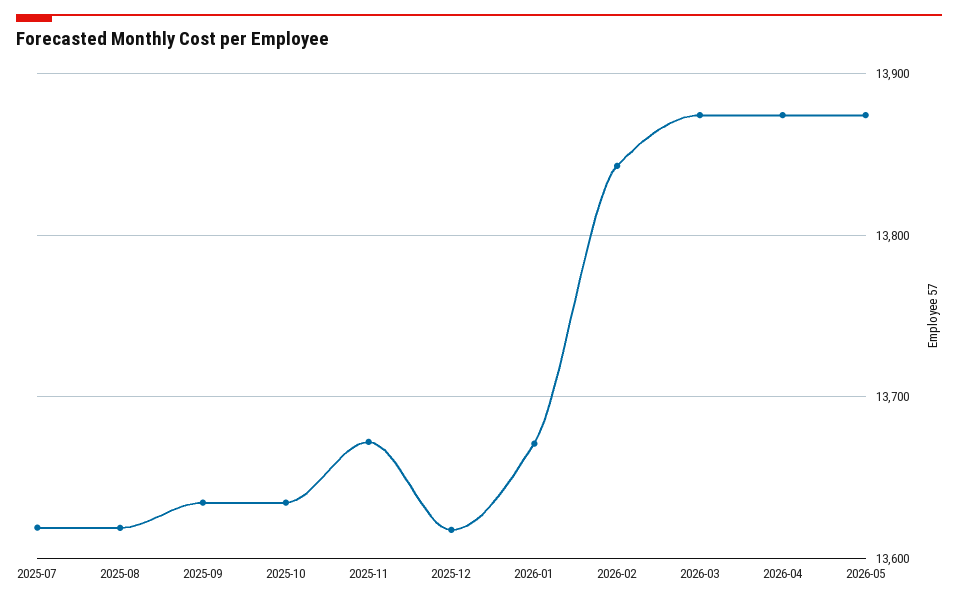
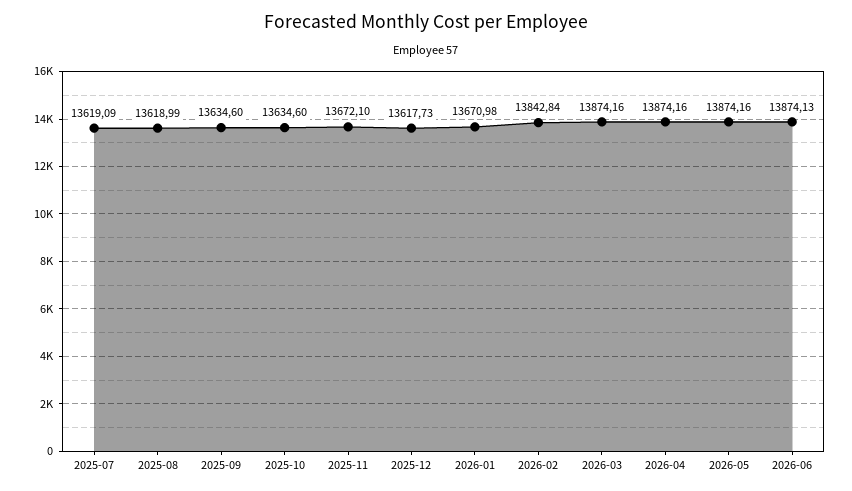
2026-06: none -> 13874.13

